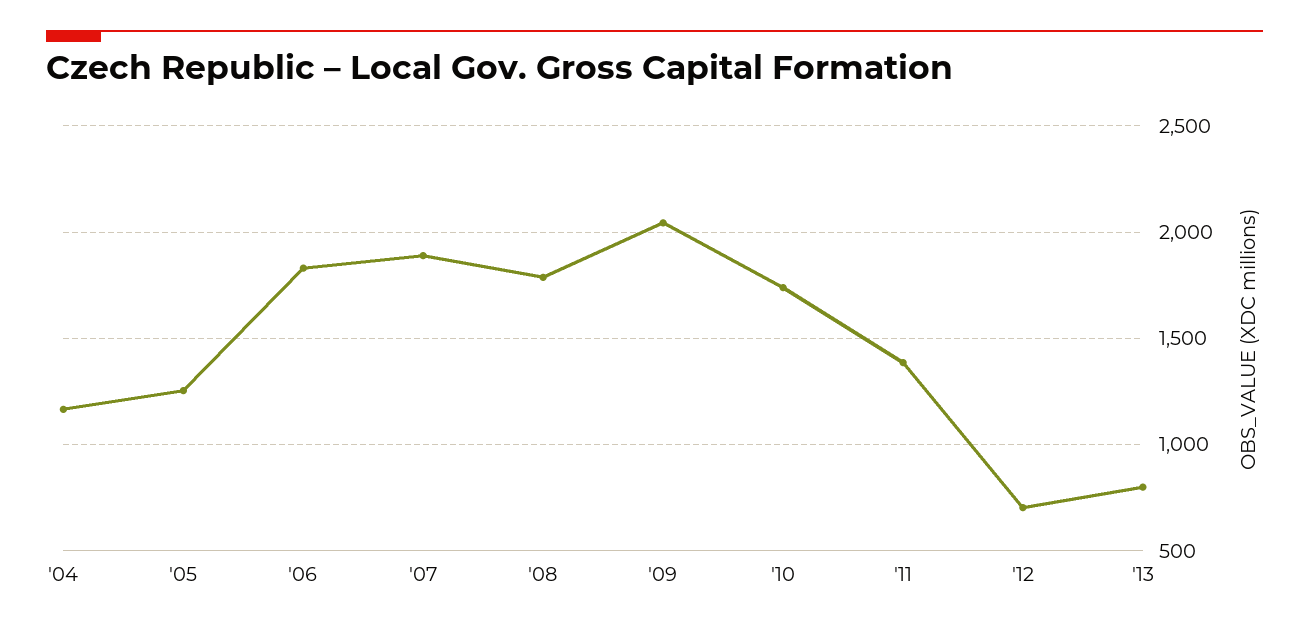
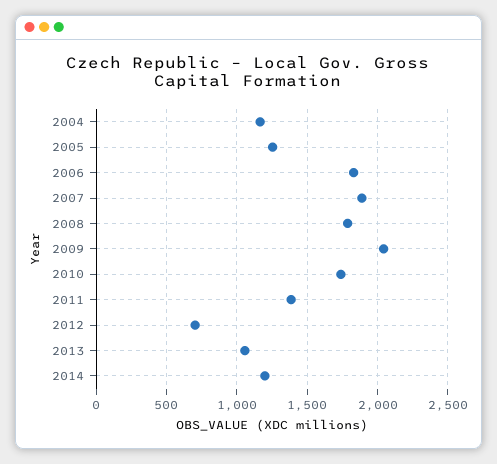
'13: 800 -> 1050
2014: none -> 1200

